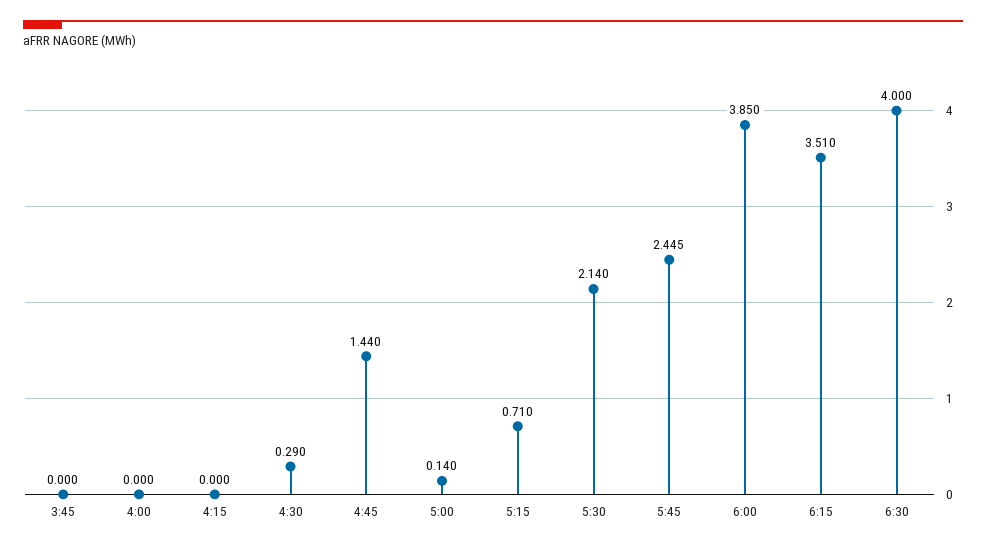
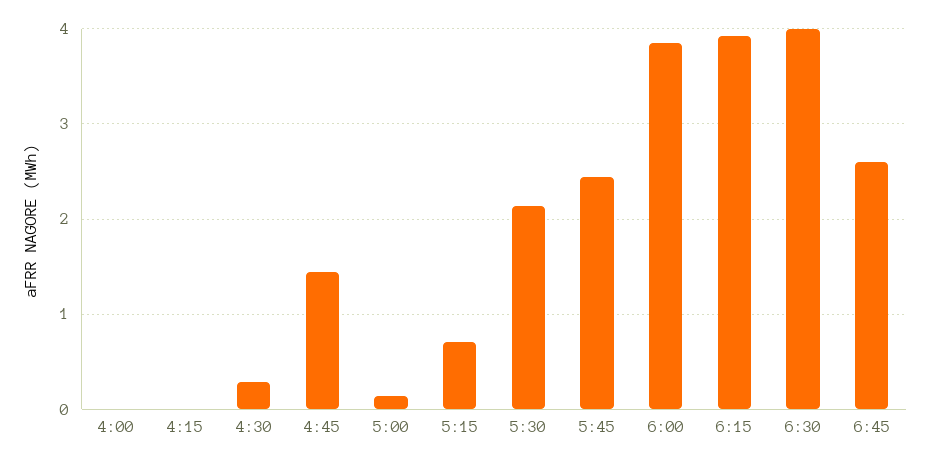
3:45: 0 -> none
6:15: 3.51 -> 3.9
6:45: none -> 2.6

